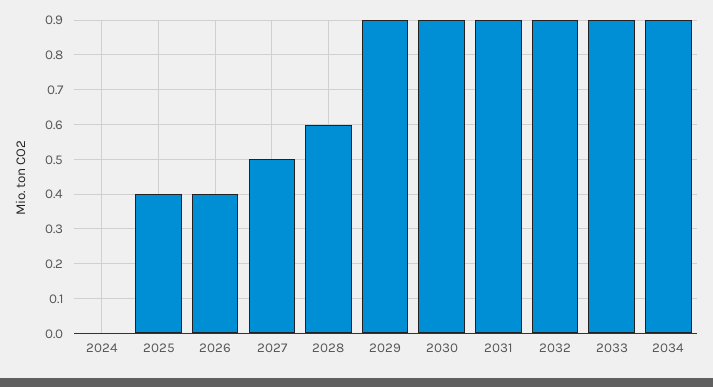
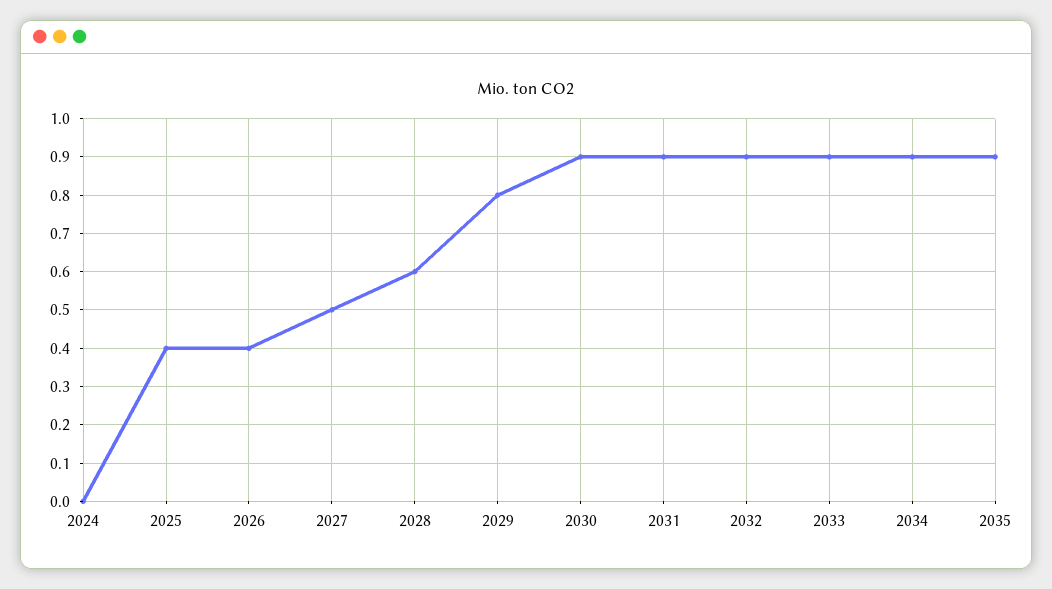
2029: 0.9 -> 0.8
2035: none -> 0.9

